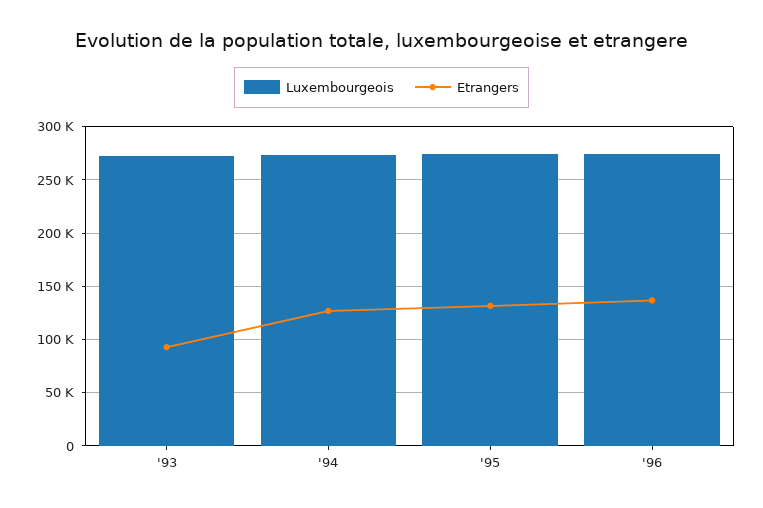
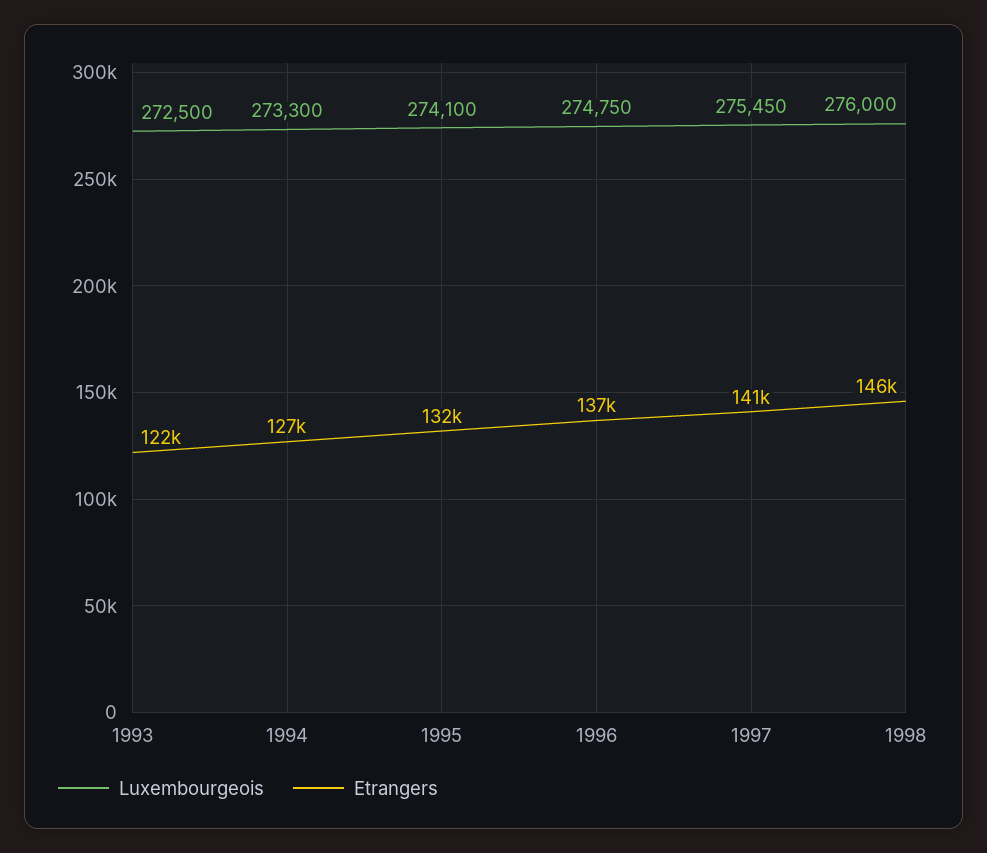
Etrangers, '93: 90000 -> 122000
Luxembourgeois, 1997: none -> 275450
Etrangers, 1997: none -> 141000
Luxembourgeois, 1998: none -> 276000
Etrangers, 1998: none -> 146000

